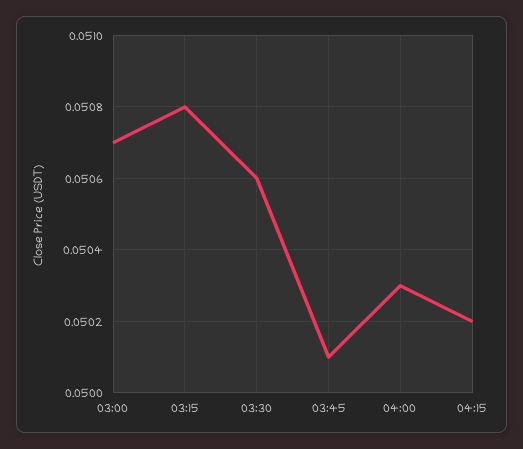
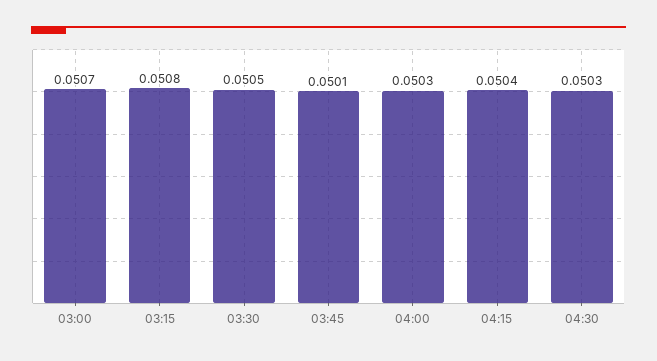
03:30: 0.0506 -> 0.0505
04:15: 0.0502 -> 0.0504
04:30: none -> 0.0503

